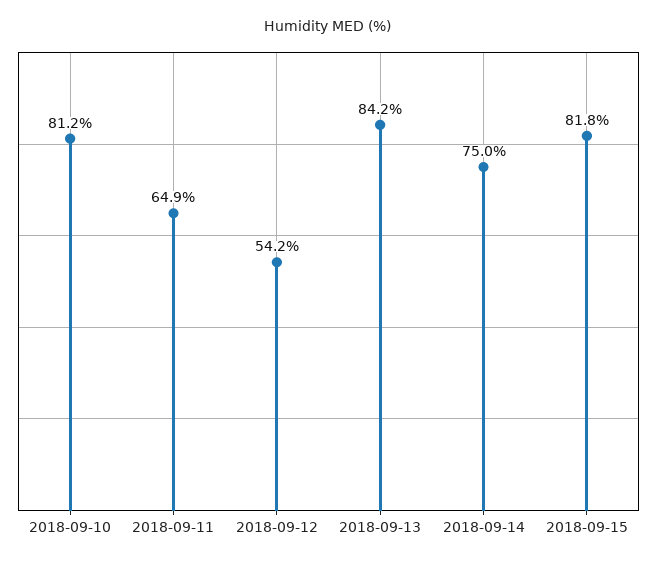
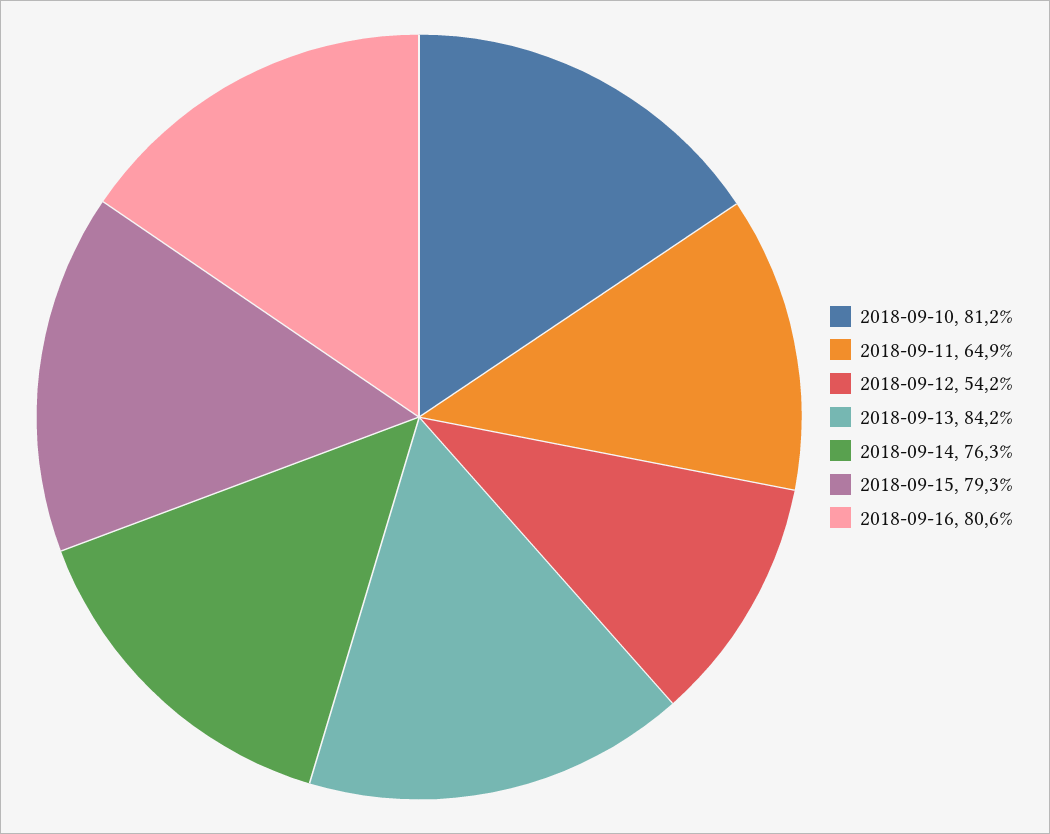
2018-09-14: 75 -> 76.3
2018-09-15: 81.8 -> 79.3
2018-09-16: none -> 80.6

